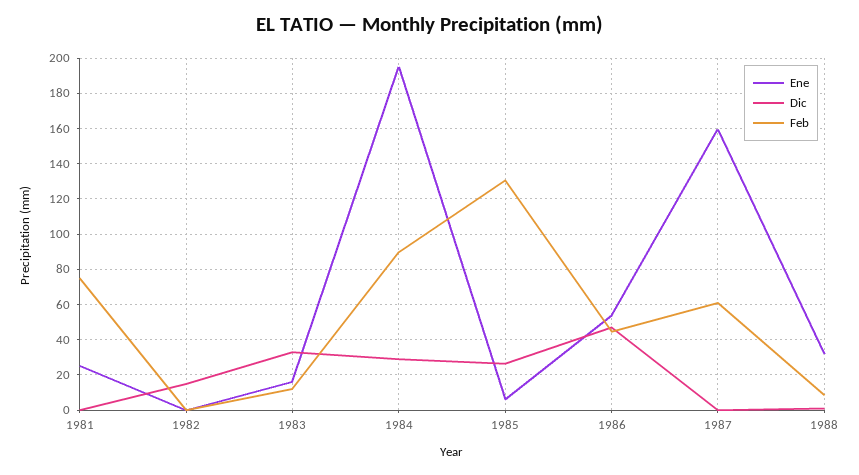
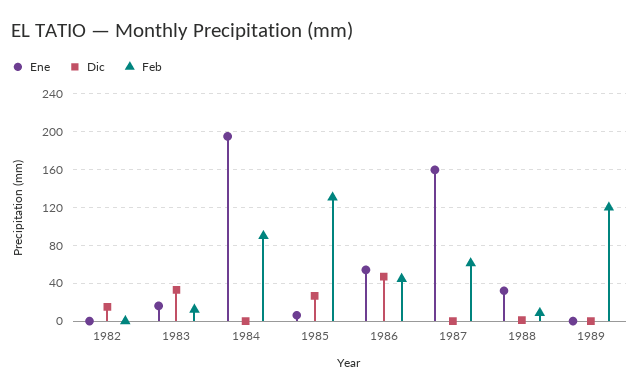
Ene, 1981: 25 -> none
Dic, 1981: 0 -> none
Feb, 1981: 75 -> none
Dic, 1984: 30 -> 0
Ene, 1989: none -> 0
Dic, 1989: none -> 0
Feb, 1989: none -> 120

